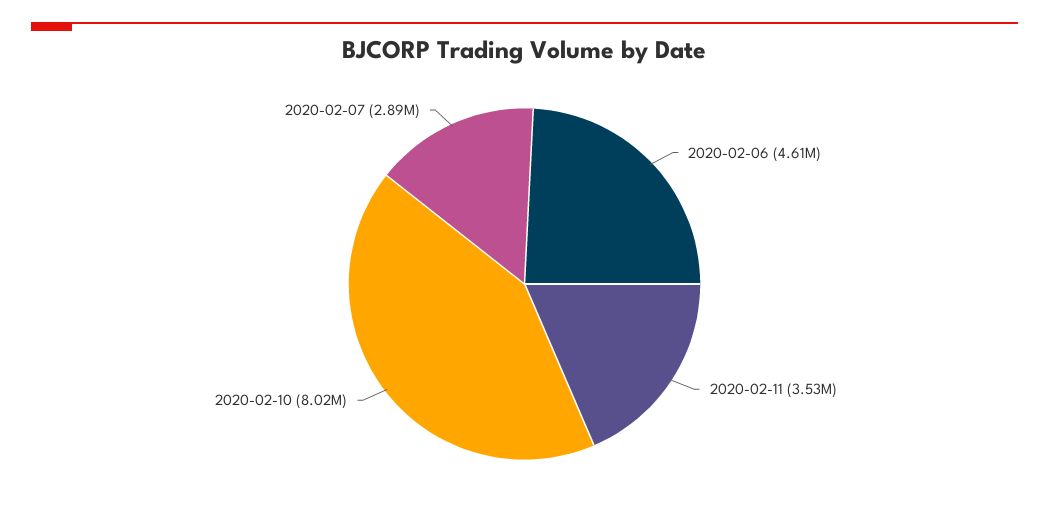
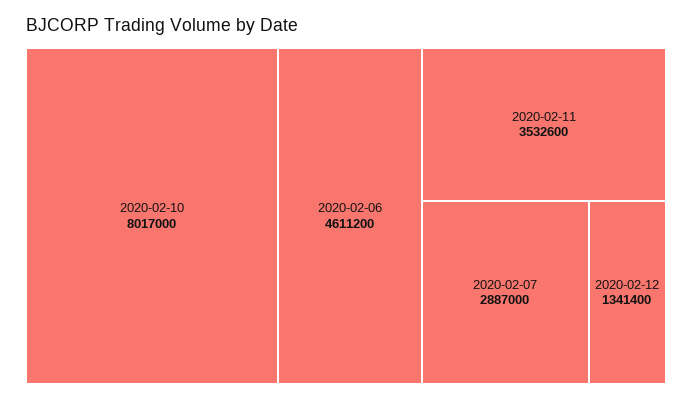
2020-02-12: none -> 1341400

